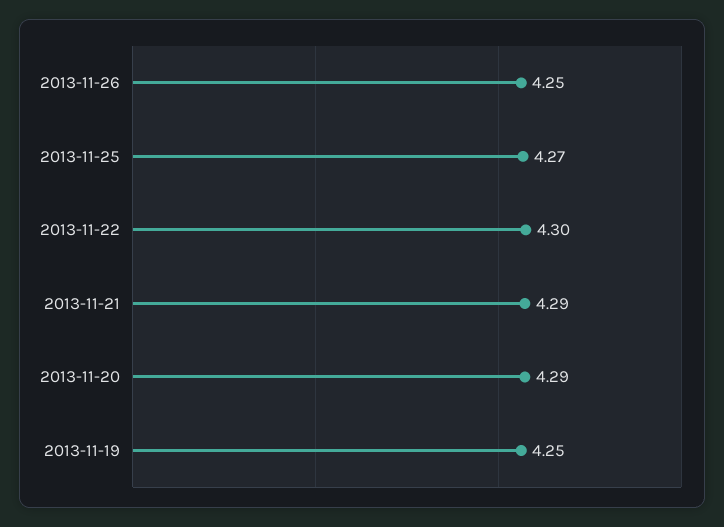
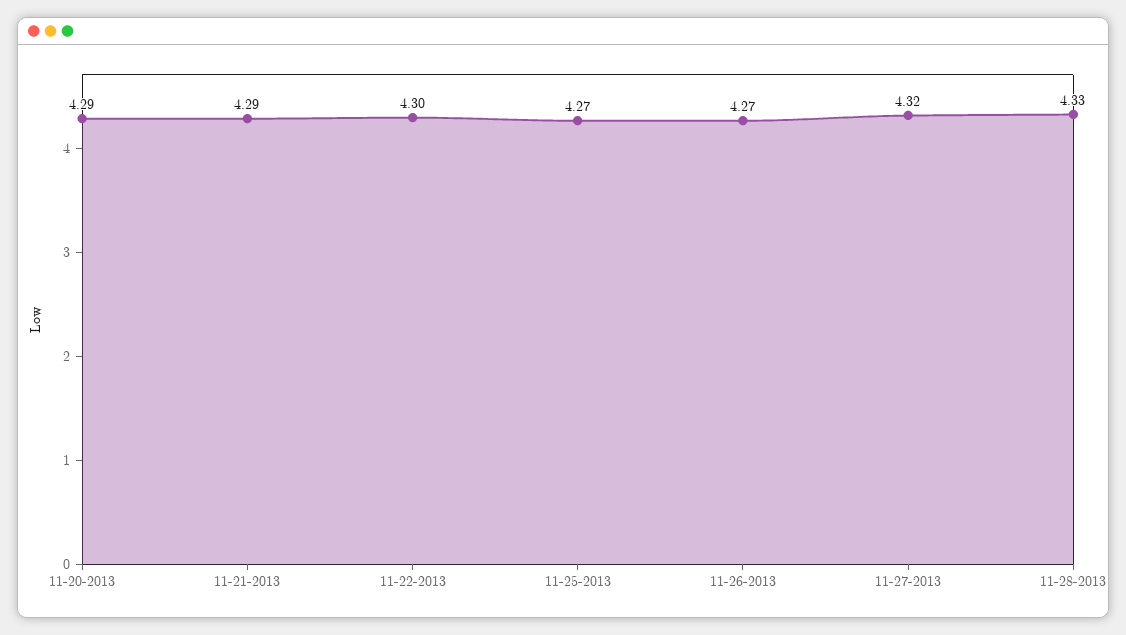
2013-11-26: 4.25 -> 4.27
2013-11-19: 4.25 -> none
11-27-2013: none -> 4.32
11-28-2013: none -> 4.33

